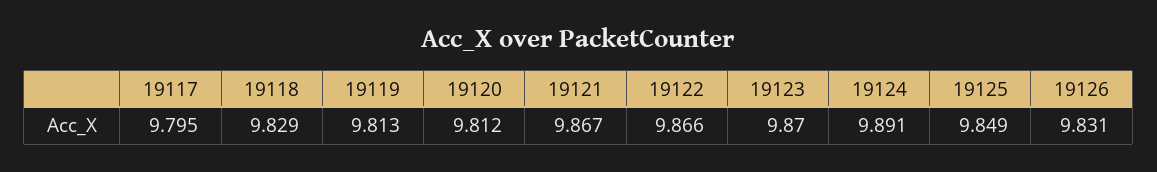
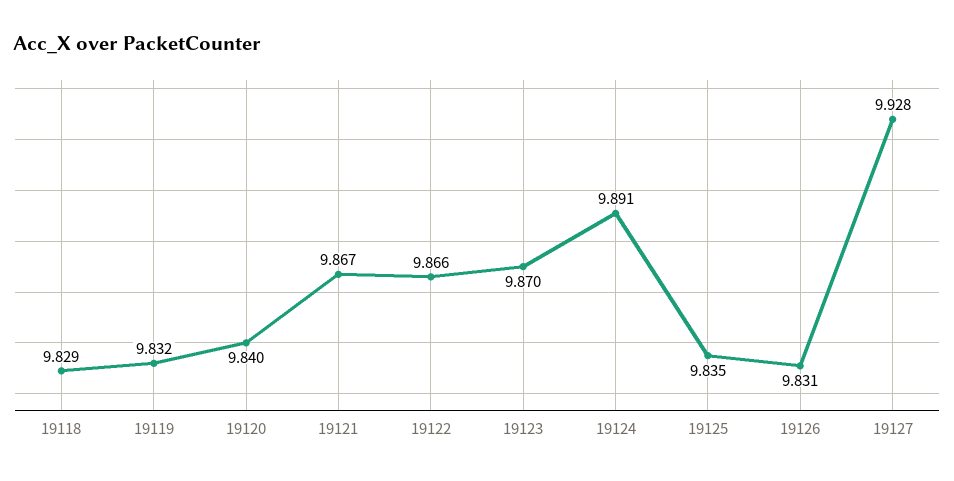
19117: 9.795 -> none
19119: 9.813 -> 9.832
19120: 9.812 -> 9.84
19125: 9.849 -> 9.835
19127: none -> 9.928

